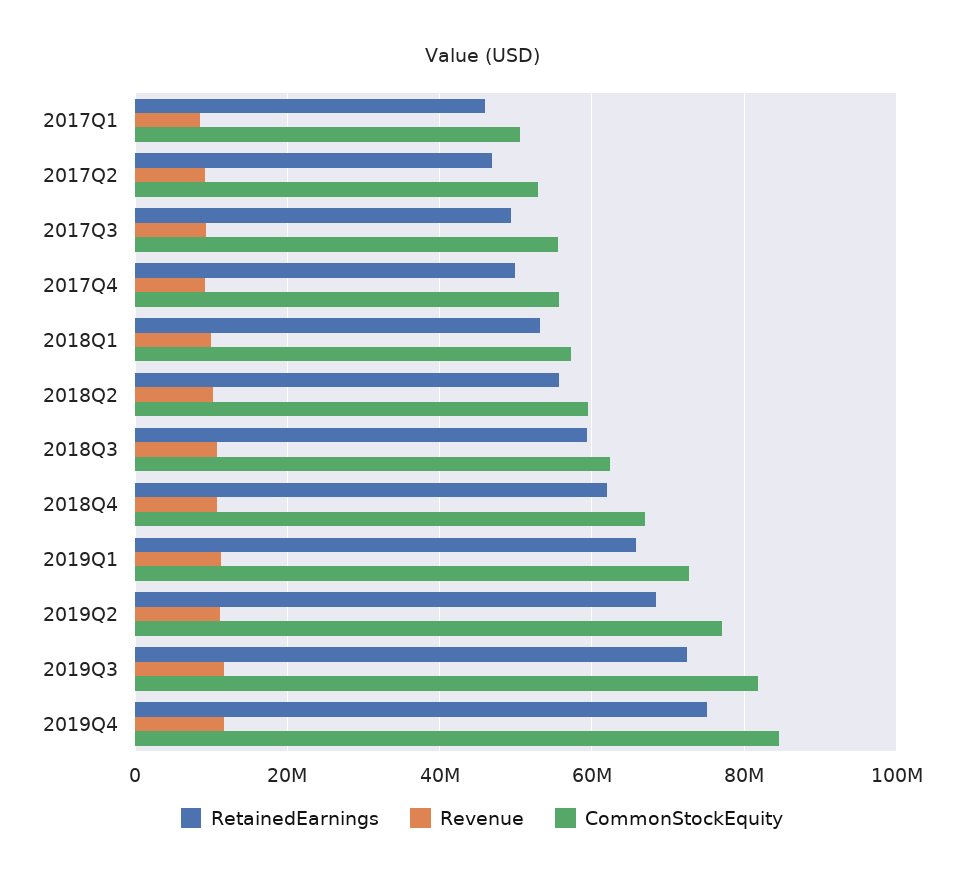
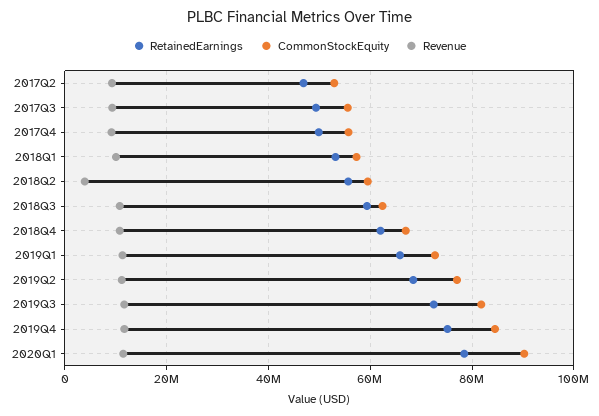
RetainedEarnings, 2017Q1: 46000000 -> none
Revenue, 2017Q1: 8000000 -> none
CommonStockEquity, 2017Q1: 50000000 -> none
Revenue, 2018Q2: 10000000 -> 4000000
RetainedEarnings, 2020Q1: none -> 78000000
CommonStockEquity, 2020Q1: none -> 90000000
Revenue, 2020Q1: none -> 12000000

